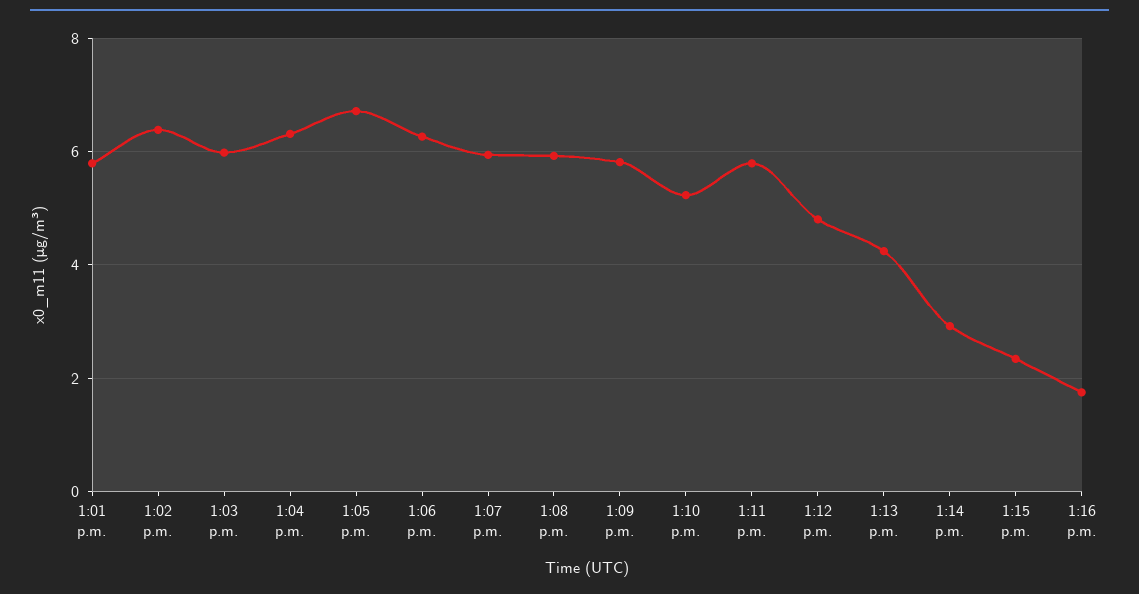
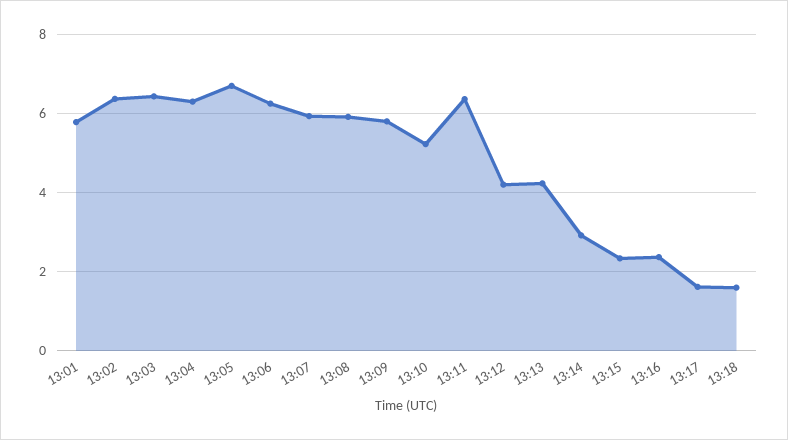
1:03 p.m.: 6 -> 6.4
1:11 p.m.: 5.8 -> 6.4
1:12 p.m.: 4.8 -> 4.2
1:16 p.m.: 1.8 -> 2.4
13:17: none -> 1.6
13:18: none -> 1.6

